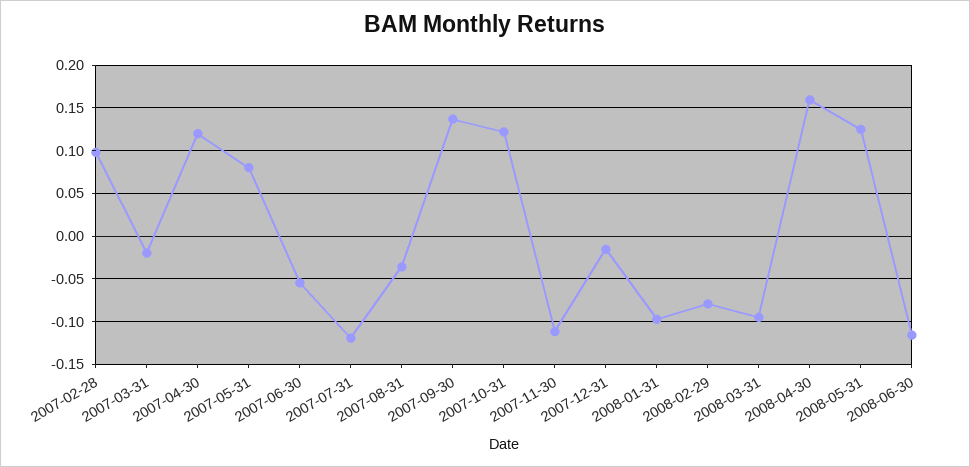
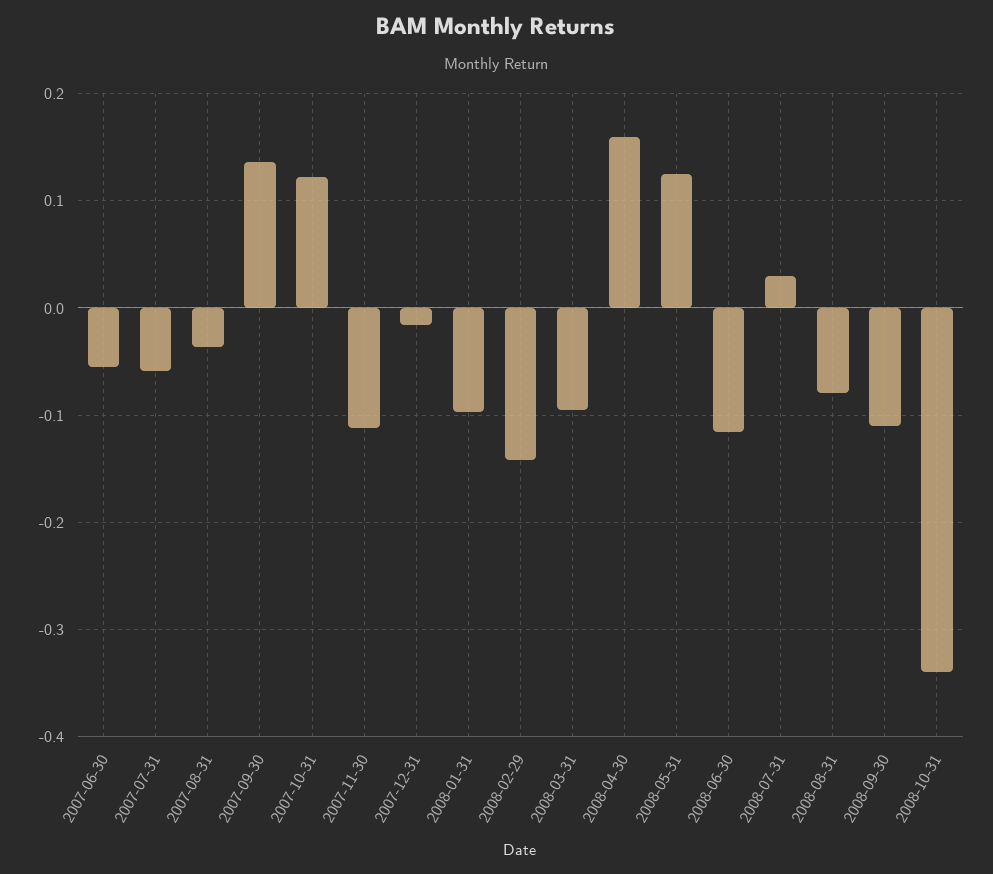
2007-02-28: 0.1 -> none
2007-03-31: -0.02 -> none
2007-04-30: 0.12 -> none
2007-05-31: 0.08 -> none
2007-07-31: -0.12 -> -0.06
2008-02-29: -0.08 -> -0.14
2008-07-31: none -> 0.03
2008-08-31: none -> -0.08
2008-09-30: none -> -0.11
2008-10-31: none -> -0.34

